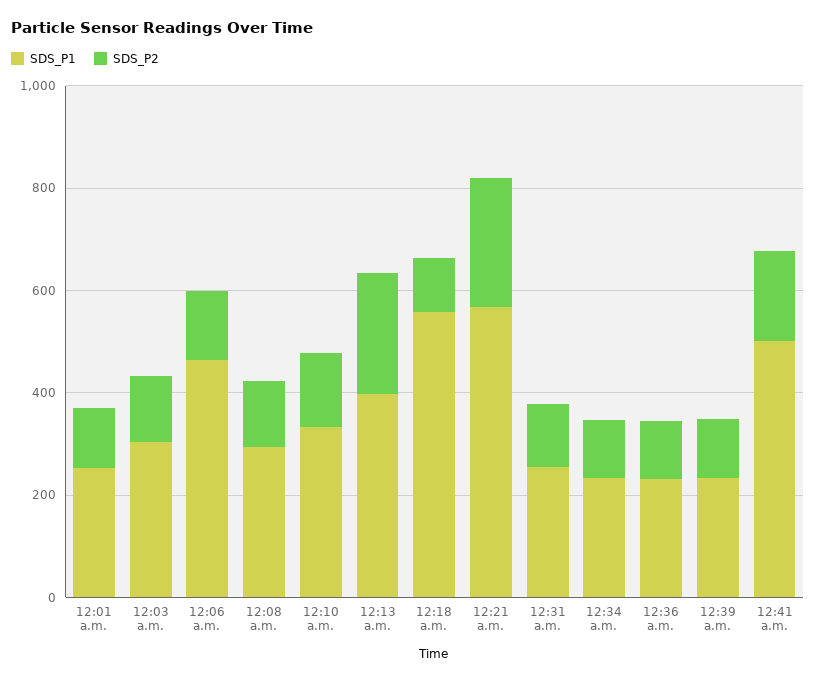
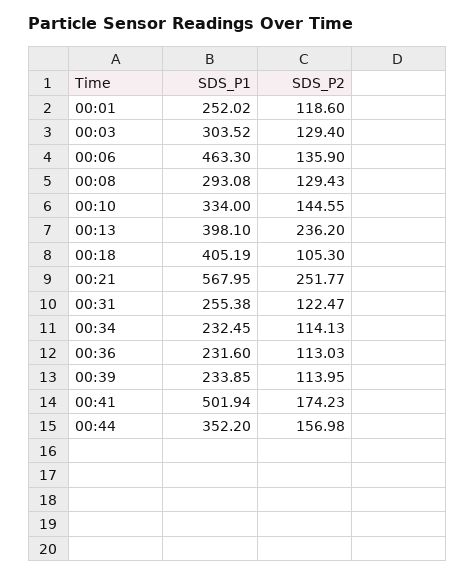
SDS_P1, 12:18 a.m.: 550 -> 405.19
SDS_P1, 00:44: none -> 352.2
SDS_P2, 00:44: none -> 156.98

